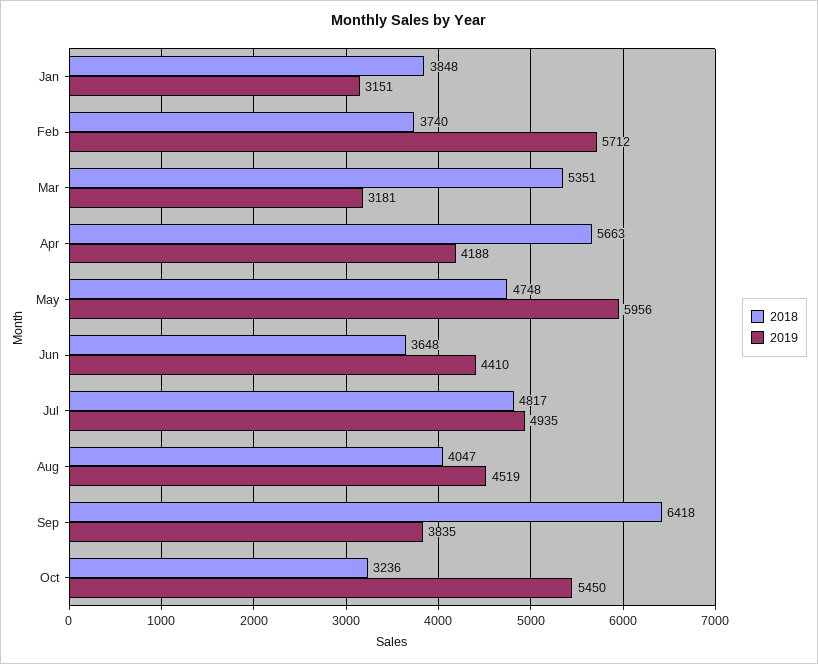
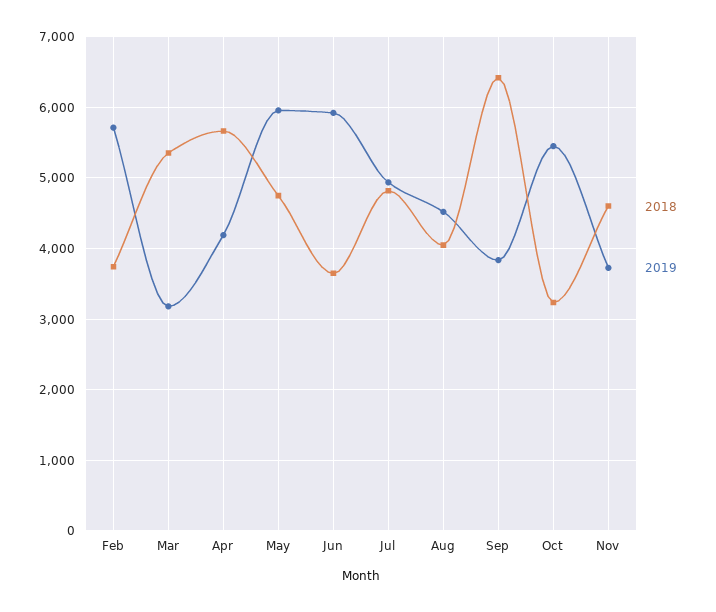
2018, Jan: 3848 -> none
2019, Jan: 3151 -> none
2019, Jun: 4410 -> 5900
2018, Nov: none -> 4600
2019, Nov: none -> 3700

